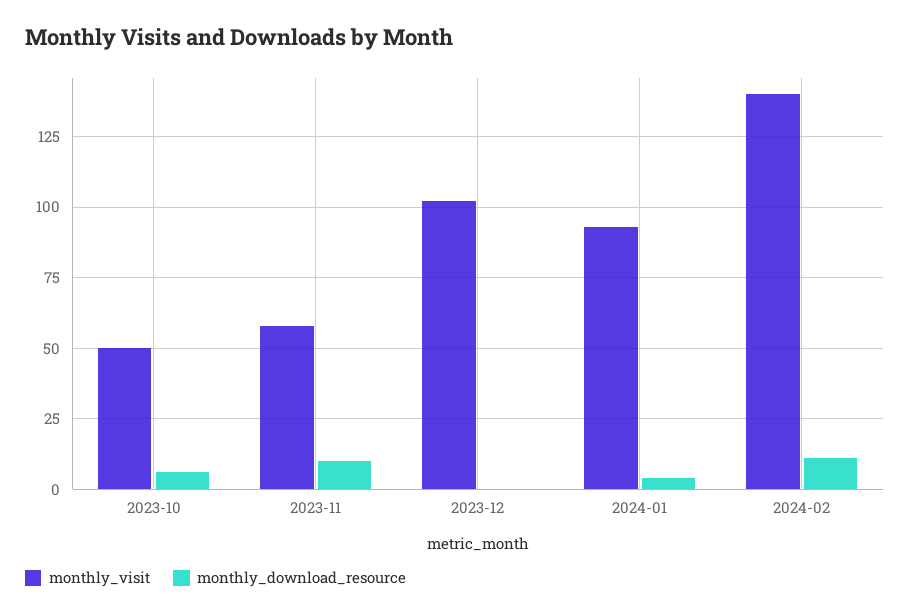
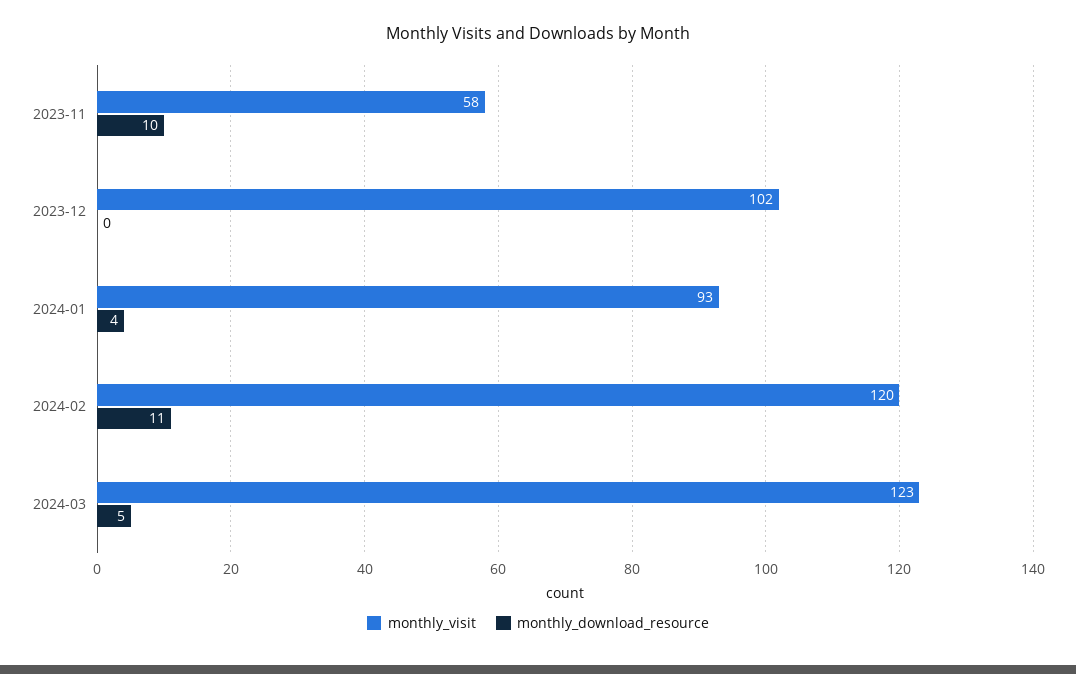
monthly_visit, 2023-10: 50 -> none
monthly_download_resource, 2023-10: 5 -> none
monthly_visit, 2024-02: 140 -> 120
monthly_visit, 2024-03: none -> 123
monthly_download_resource, 2024-03: none -> 5

